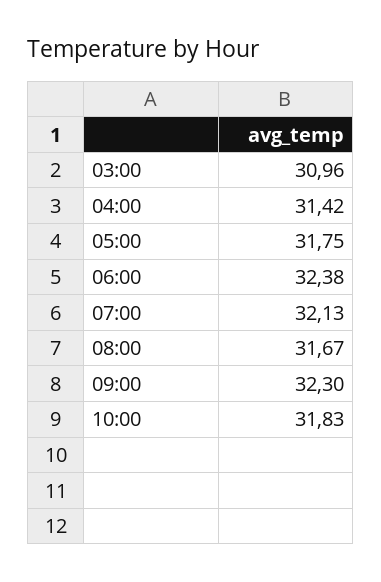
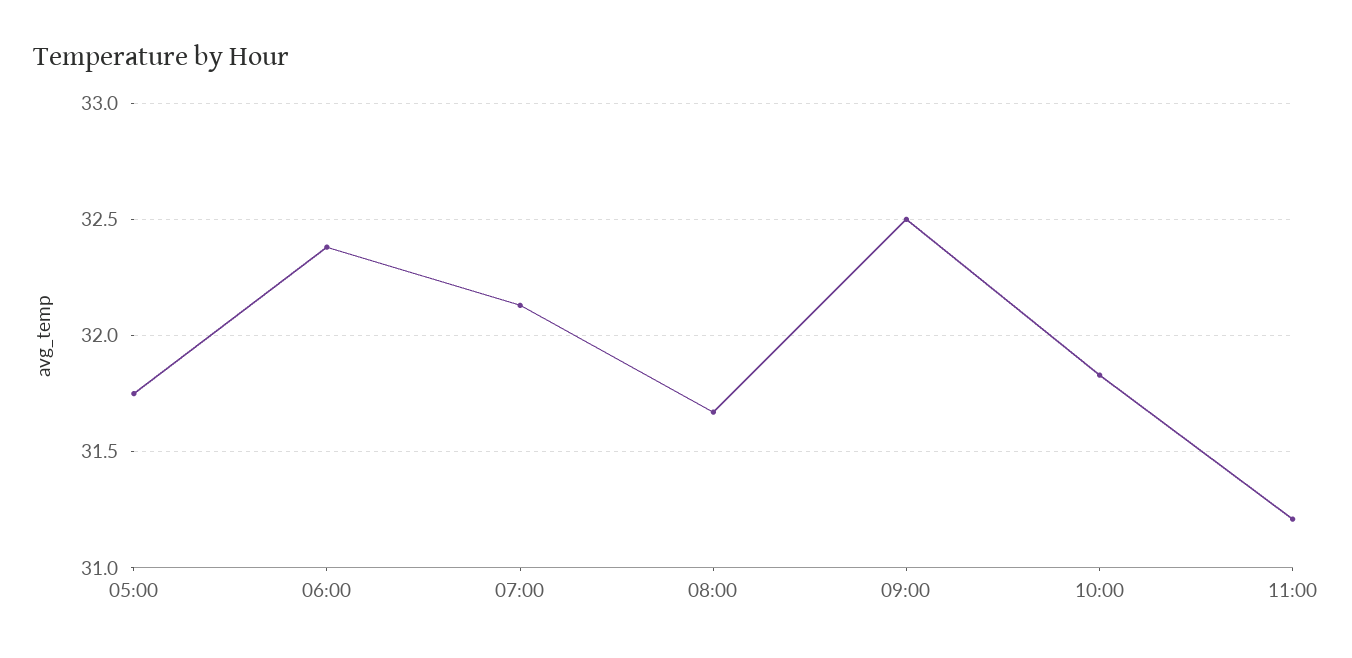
03:00: 30.96 -> none
04:00: 31.42 -> none
09:00: 32.3 -> 32.5
11:00: none -> 31.2

